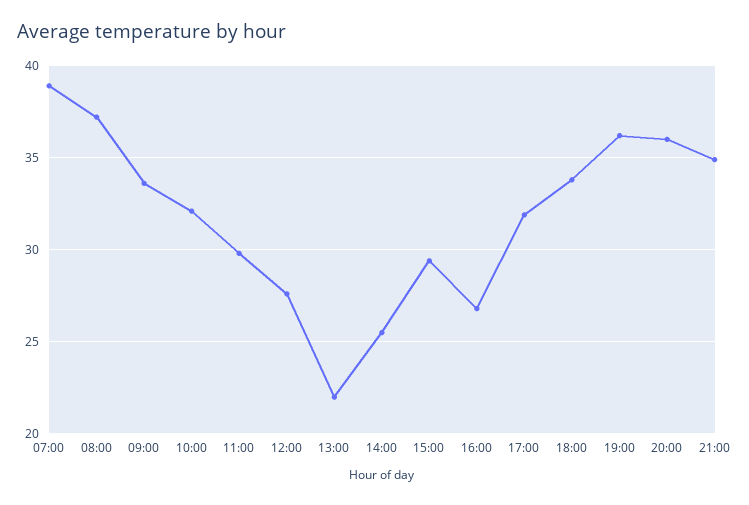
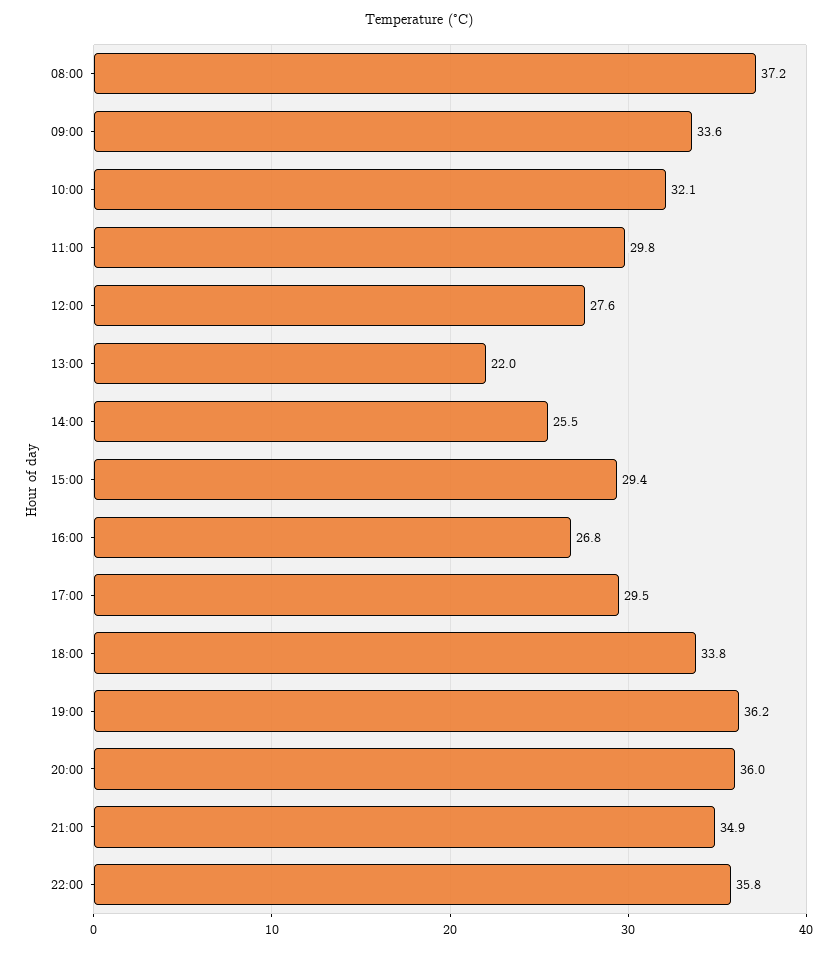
07:00: 39 -> none
17:00: 32 -> 29.5
22:00: none -> 35.8

